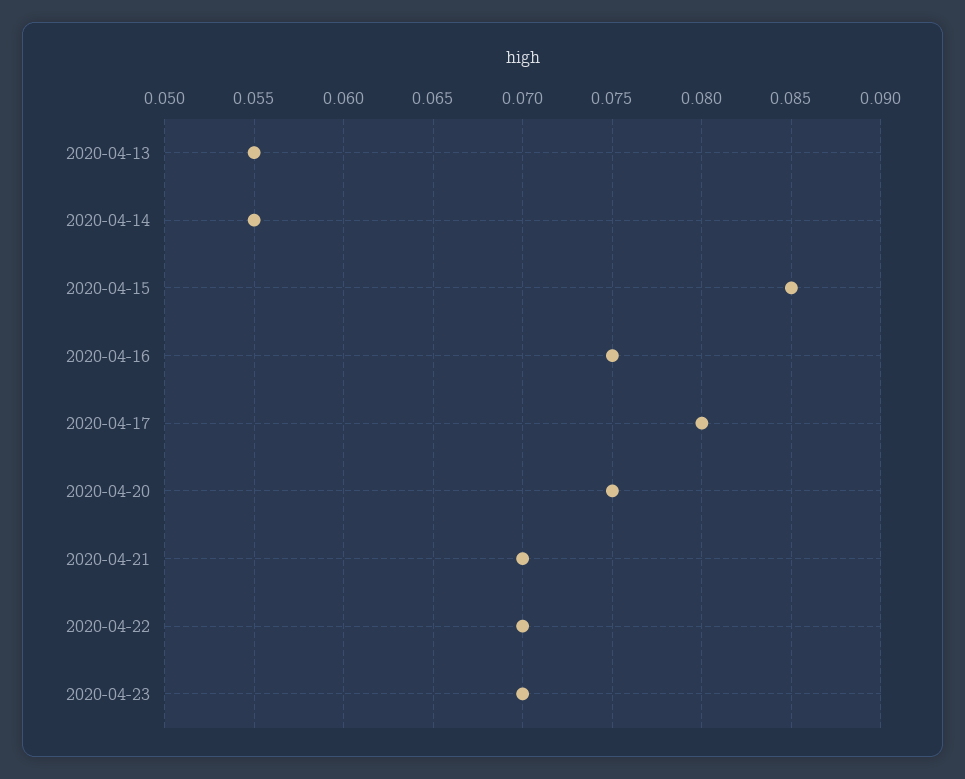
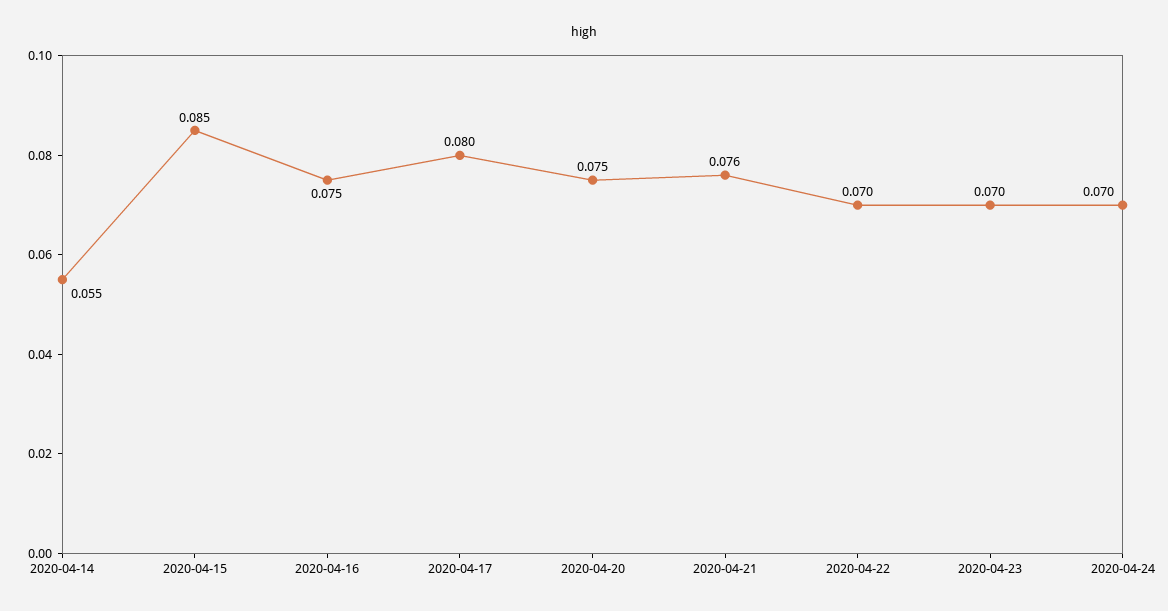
2020-04-13: 0.055 -> none
2020-04-21: 0.07 -> 0.076
2020-04-24: none -> 0.07

